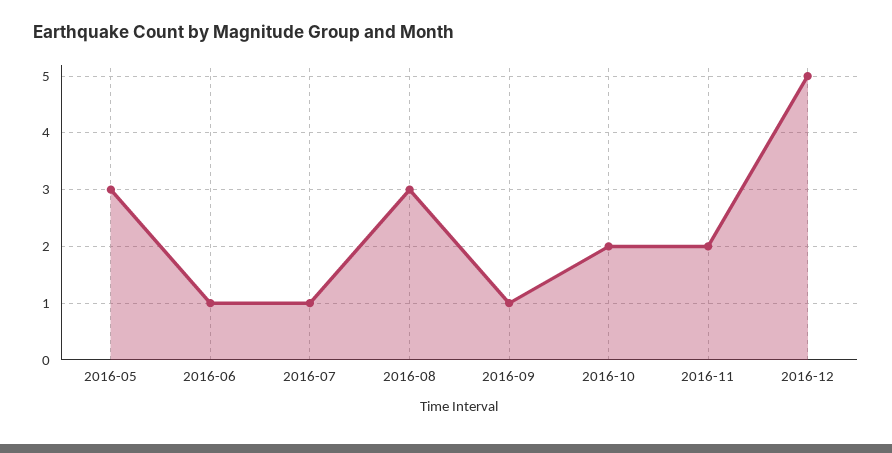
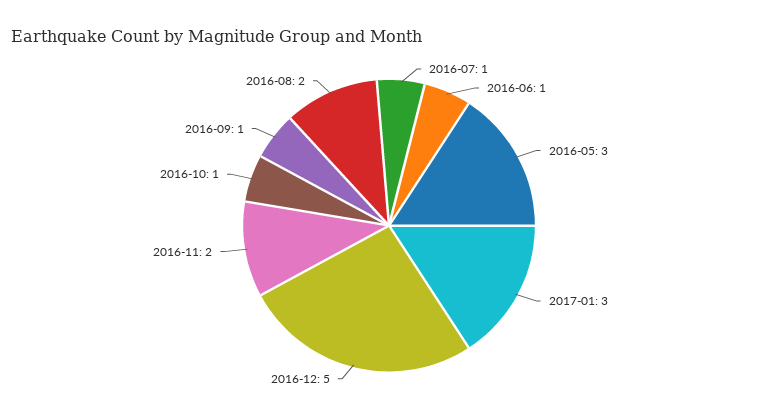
2016-08: 3 -> 2
2016-10: 2 -> 1
2017-01: none -> 3

